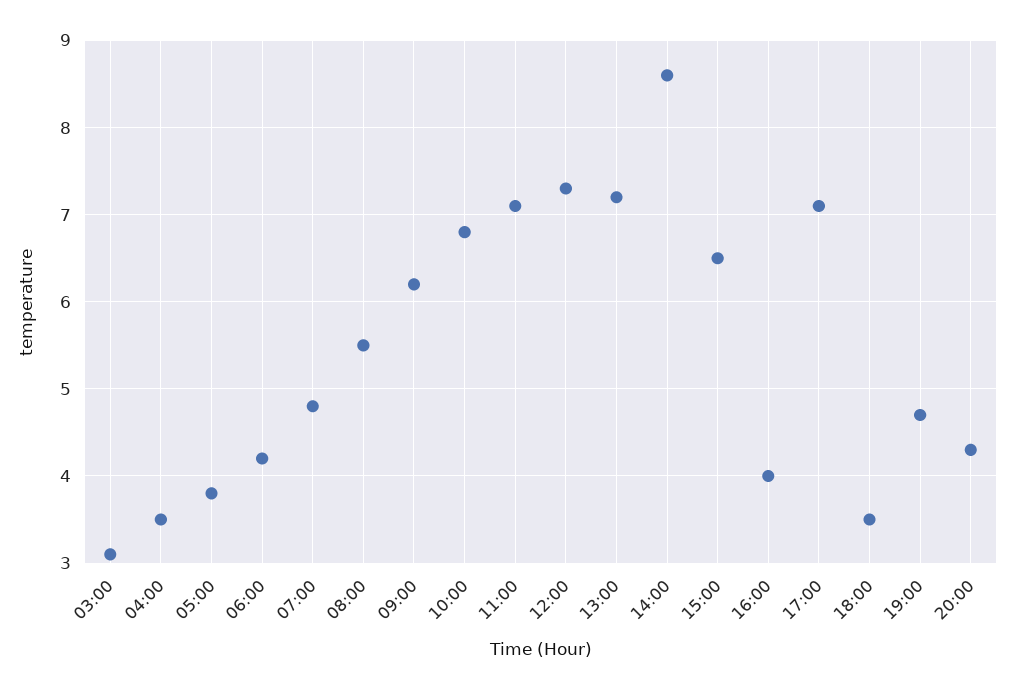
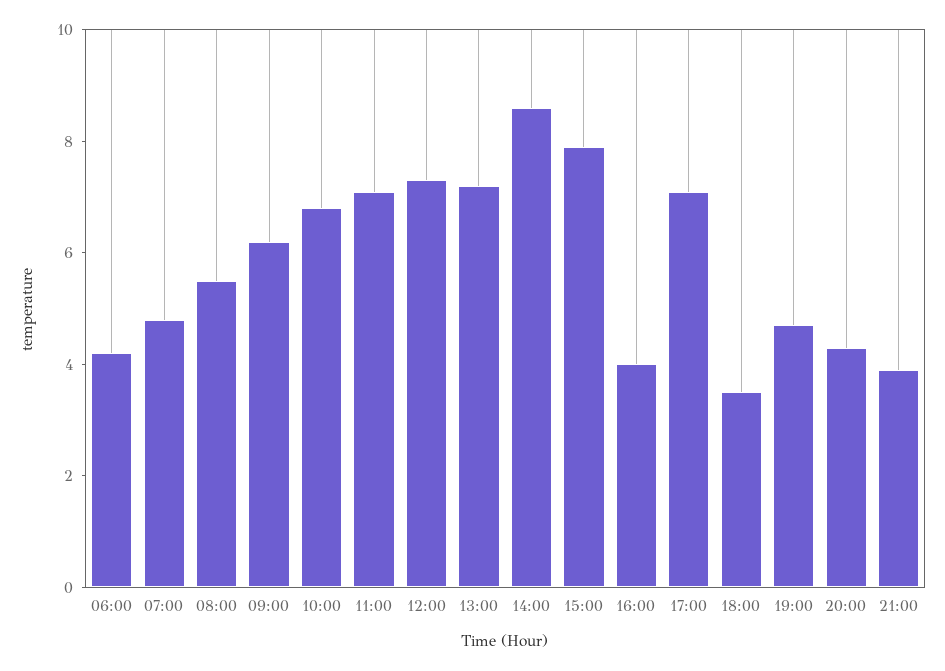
03:00: 3.1 -> none
04:00: 3.5 -> none
05:00: 3.8 -> none
15:00: 6.5 -> 8
21:00: none -> 4

